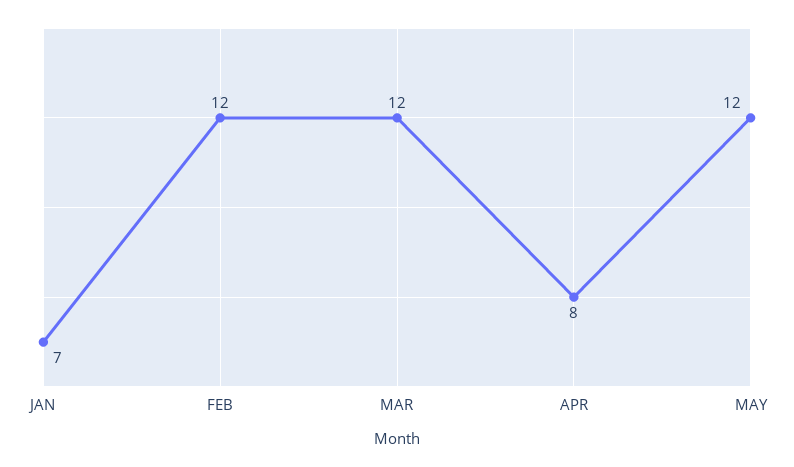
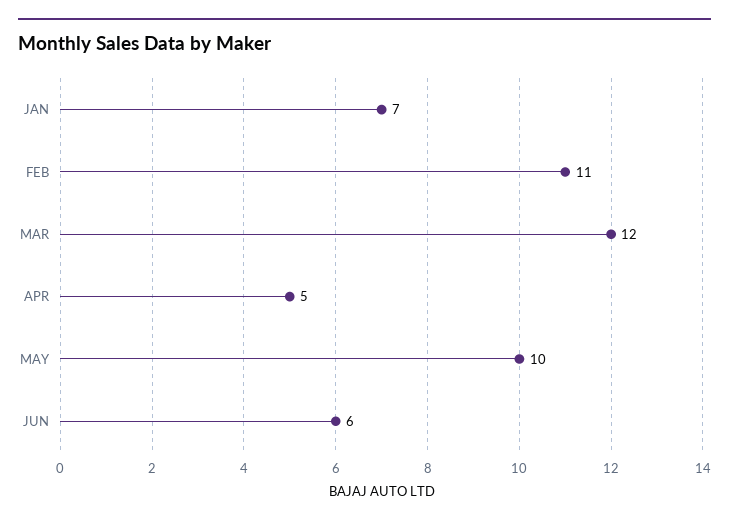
FEB: 12 -> 11
APR: 8 -> 5
MAY: 12 -> 10
JUN: none -> 6

